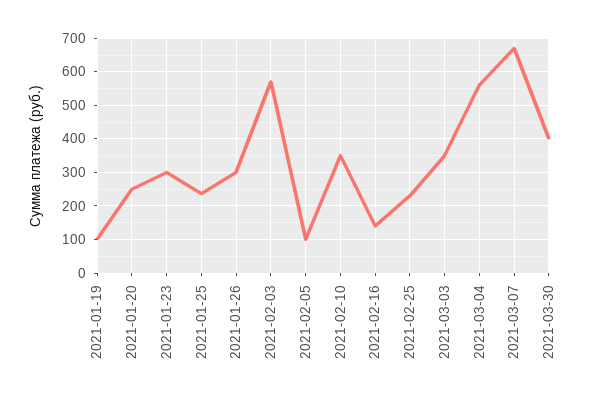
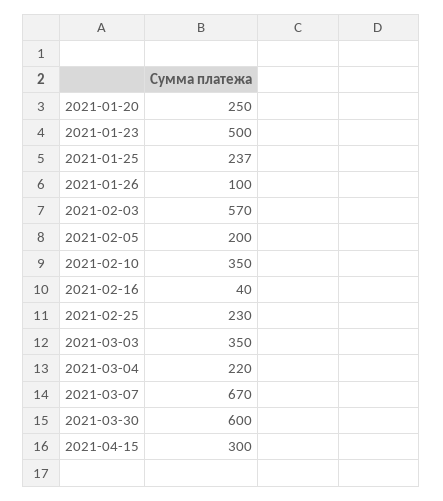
2021-01-19: 100 -> none
2021-01-23: 300 -> 500
2021-01-26: 300 -> 100
2021-02-05: 100 -> 200
2021-02-16: 140 -> 40
2021-03-04: 560 -> 220
2021-03-30: 400 -> 600
2021-04-15: none -> 300

